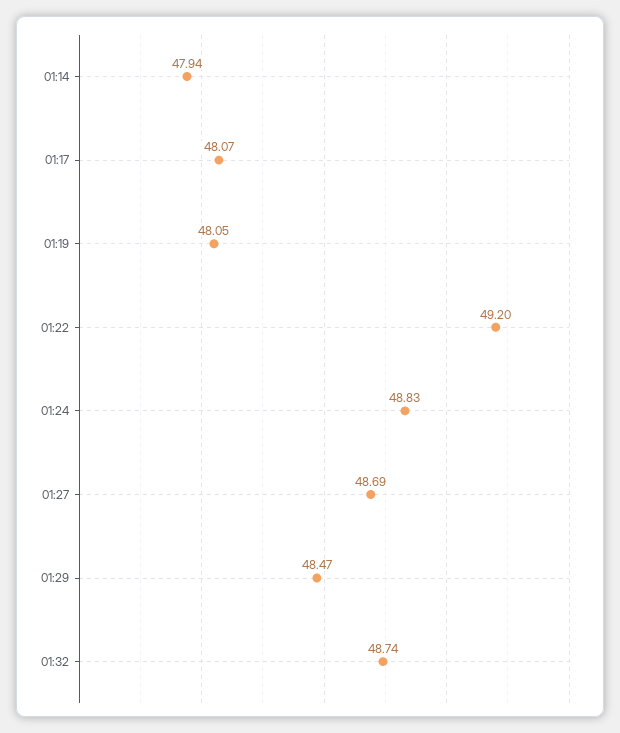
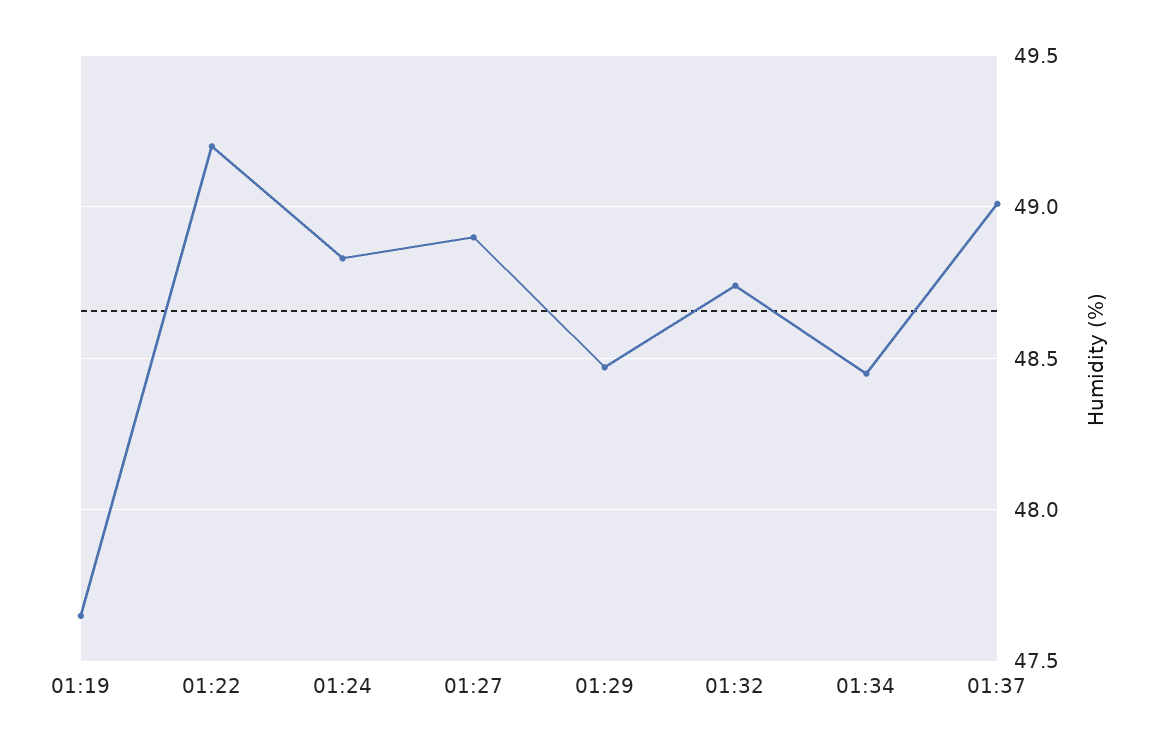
01:14: 47.94 -> none
01:17: 48.07 -> none
01:19: 48.05 -> 47.65
01:27: 48.69 -> 48.9
01:34: none -> 48.45
01:37: none -> 49

